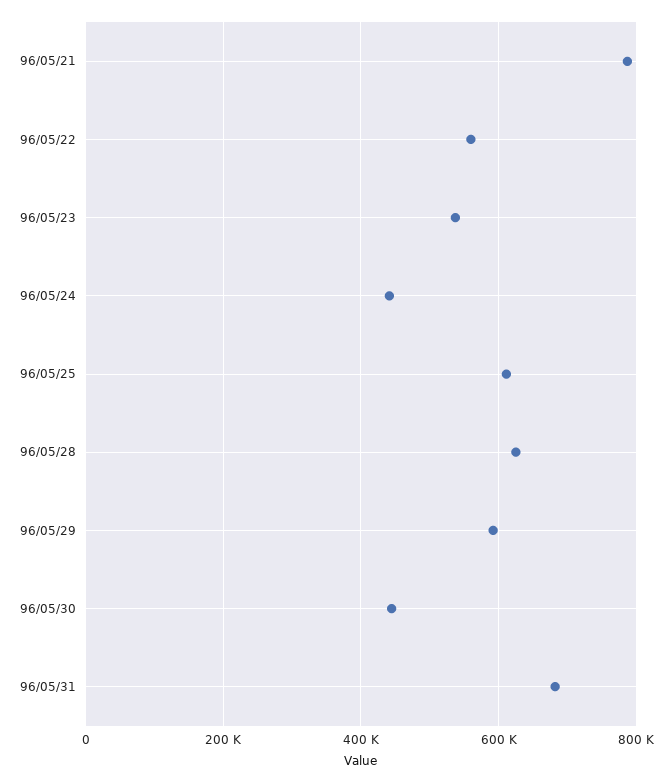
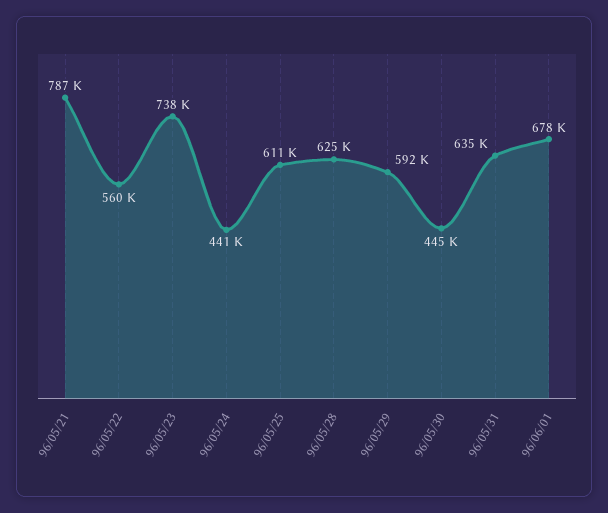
96/05/23: 540000 -> 738000
96/05/31: 680000 -> 635000
96/06/01: none -> 678000

